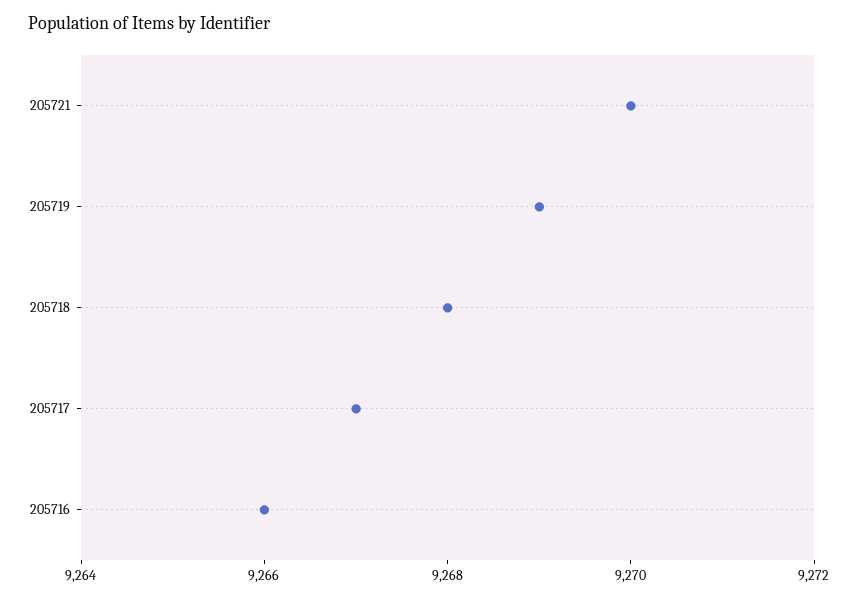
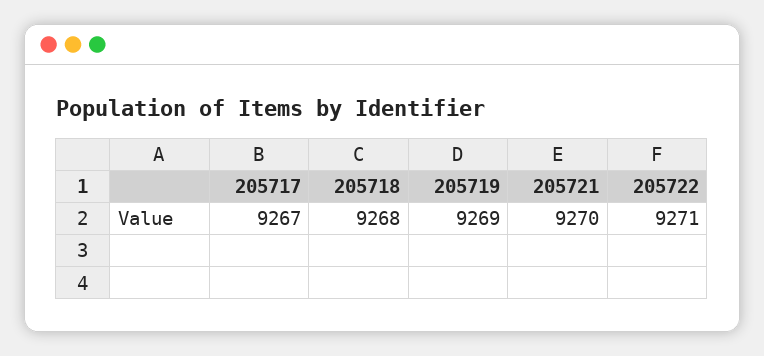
205716: 9266 -> none
205722: none -> 9271

